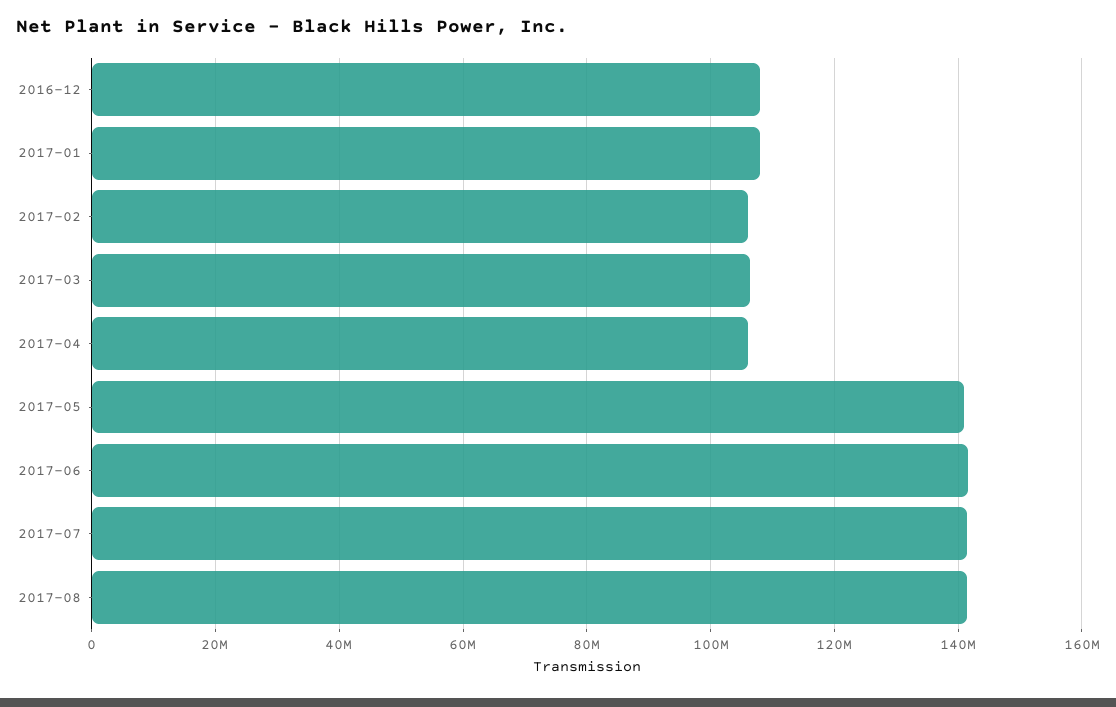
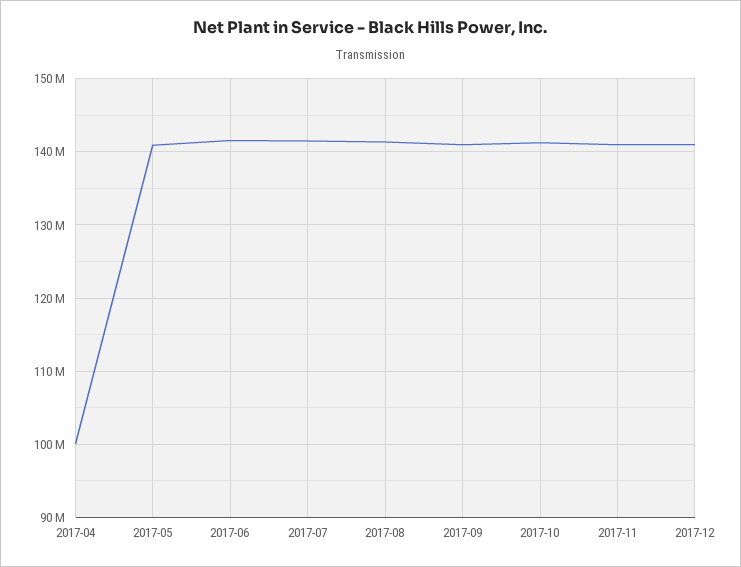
2016-12: 108000000 -> none
2017-01: 108000000 -> none
2017-02: 106000000 -> none
2017-03: 106000000 -> none
2017-04: 106000000 -> 100000000
2017-09: none -> 141000000
2017-10: none -> 141000000
2017-11: none -> 141000000
2017-12: none -> 141000000

